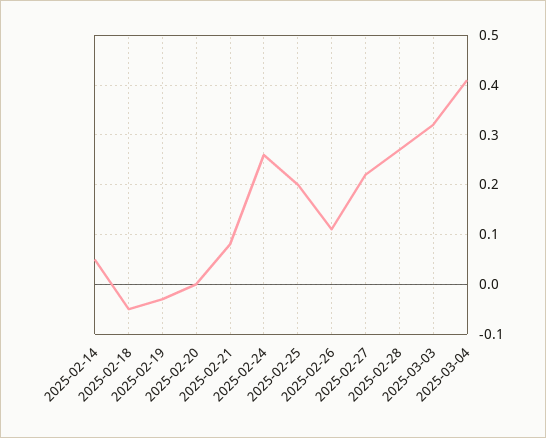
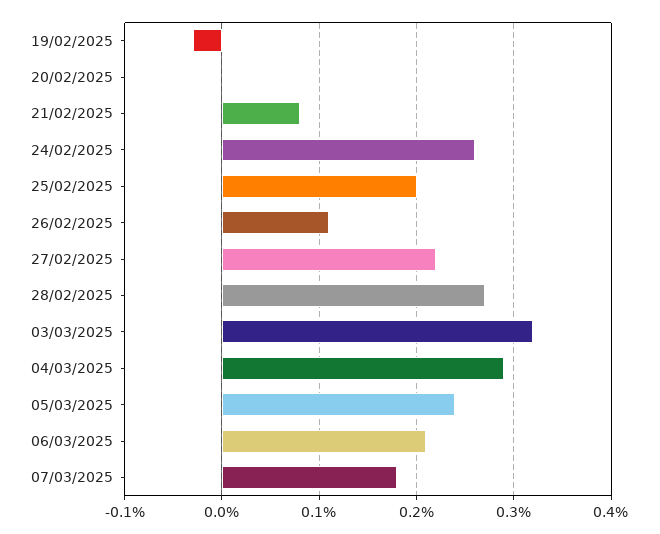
2025-02-14: 0.05 -> none
2025-02-18: -0.05 -> none
2025-03-04: 0.4 -> 0.29
05/03/2025: none -> 0.24
06/03/2025: none -> 0.21
07/03/2025: none -> 0.18

